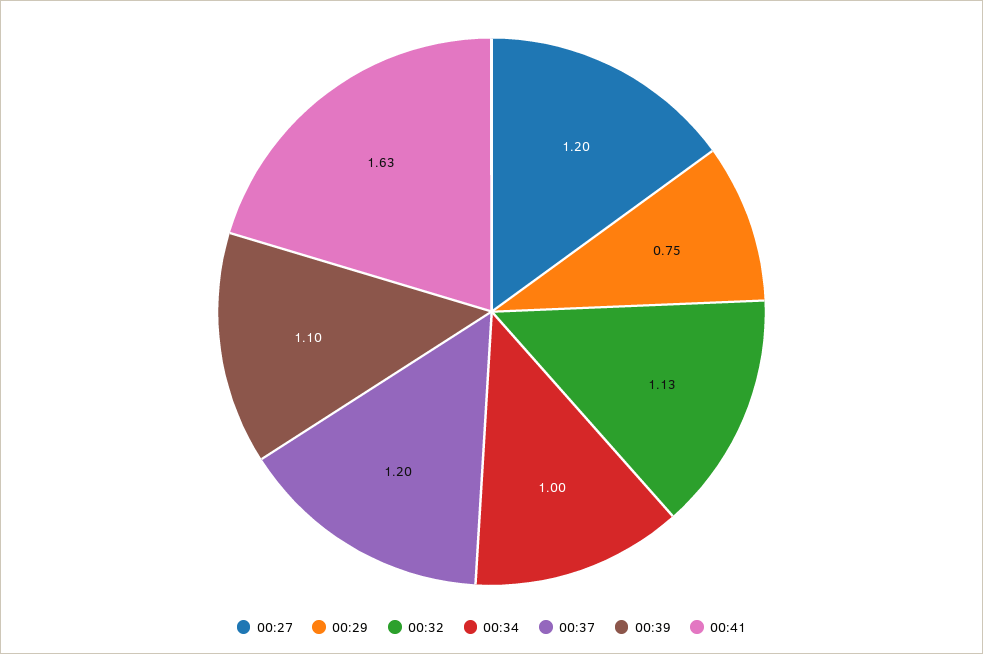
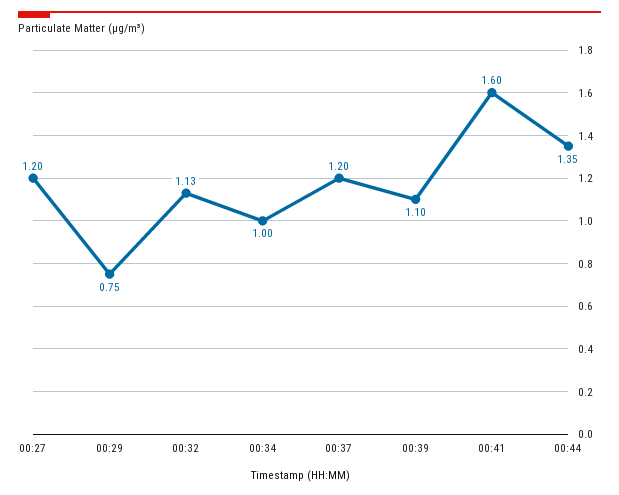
00:41: 1.63 -> 1.6
00:44: none -> 1.35

